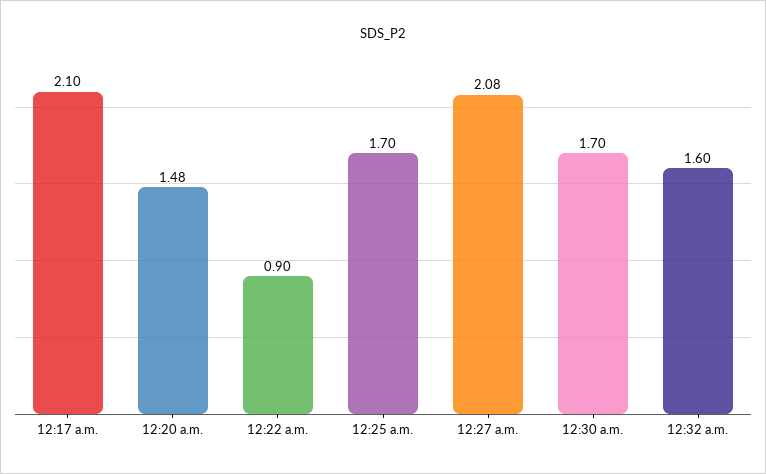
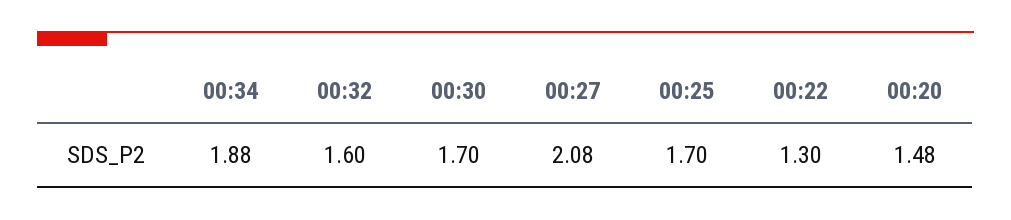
12:17 a.m.: 2.1 -> none
12:22 a.m.: 0.9 -> 1.3
00:34: none -> 1.88

